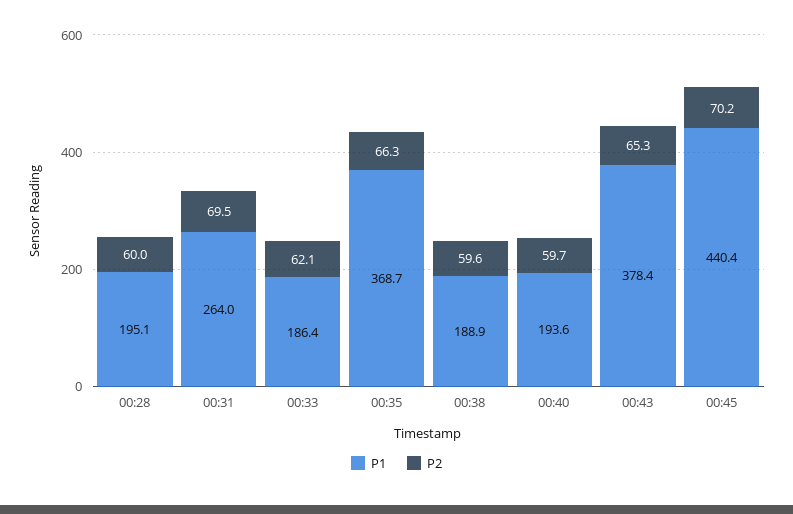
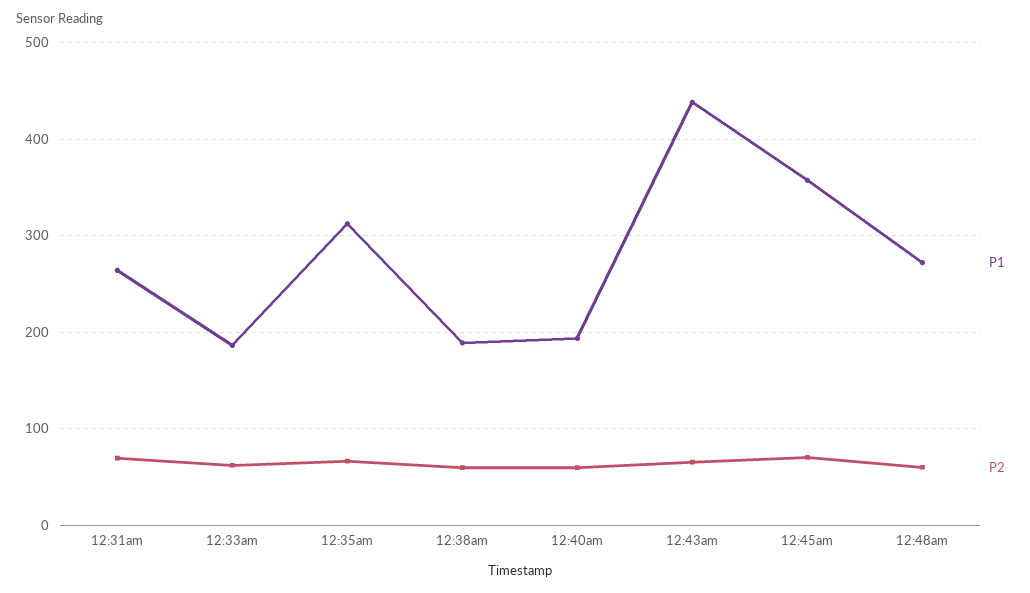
P1, 00:28: 195.1 -> none
P2, 00:28: 60 -> none
P1, 00:35: 368.7 -> 310
P1, 00:43: 378.4 -> 440
P1, 00:45: 440.4 -> 360
P1, 12:48am: none -> 270
P2, 12:48am: none -> 60

